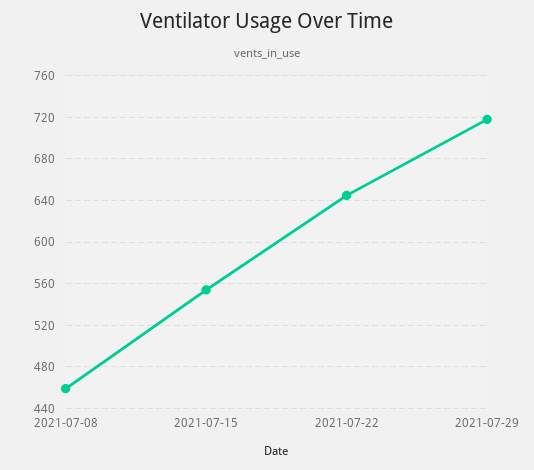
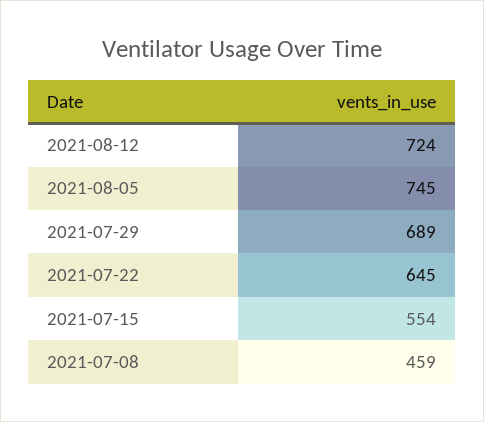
2021-07-29: 720 -> 689
2021-08-12: none -> 724
2021-08-05: none -> 745

